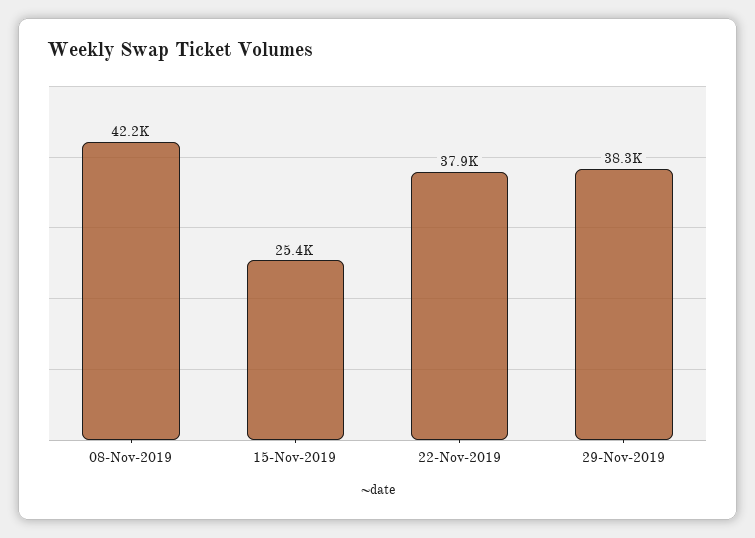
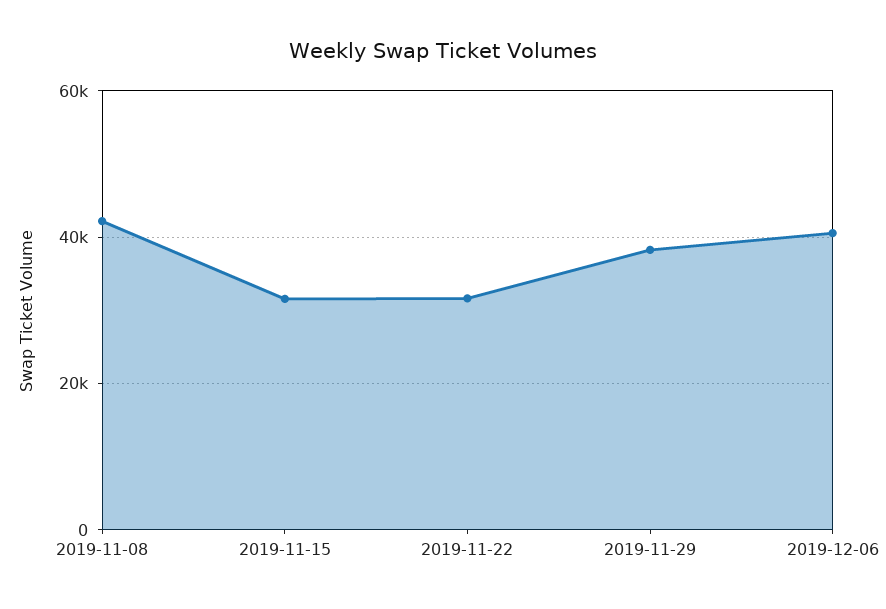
15-Nov-2019: 25400 -> 32000
22-Nov-2019: 37900 -> 32000
2019-12-06: none -> 40000

